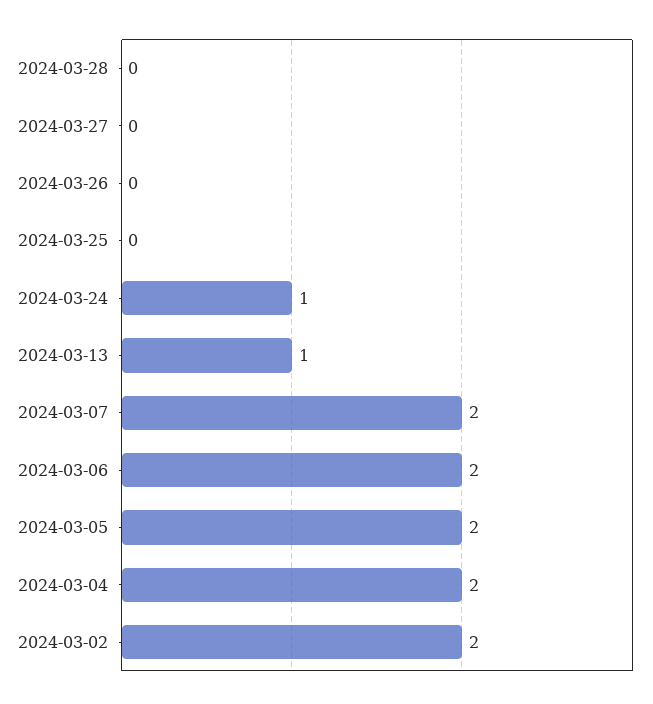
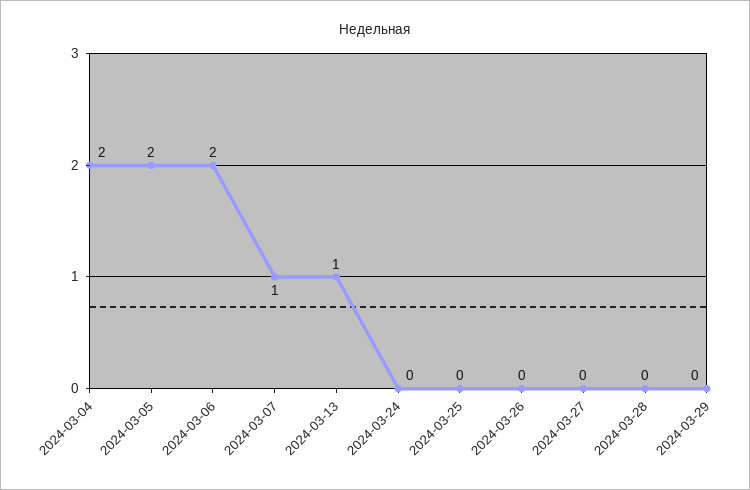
2024-03-24: 1 -> 0
2024-03-07: 2 -> 1
2024-03-02: 2 -> none
2024-03-29: none -> 0

